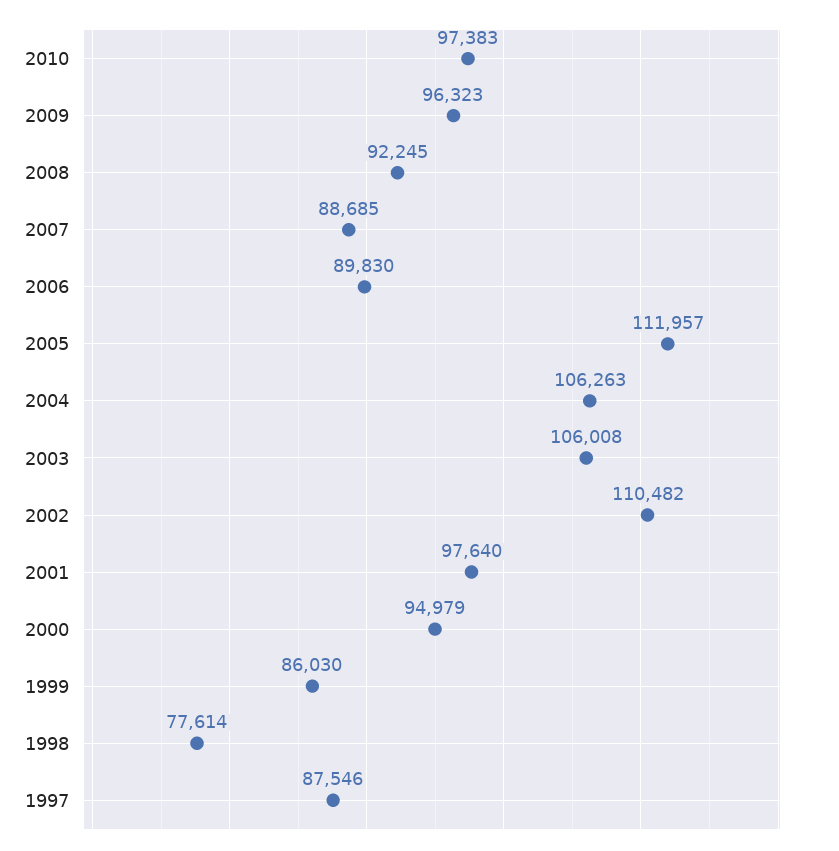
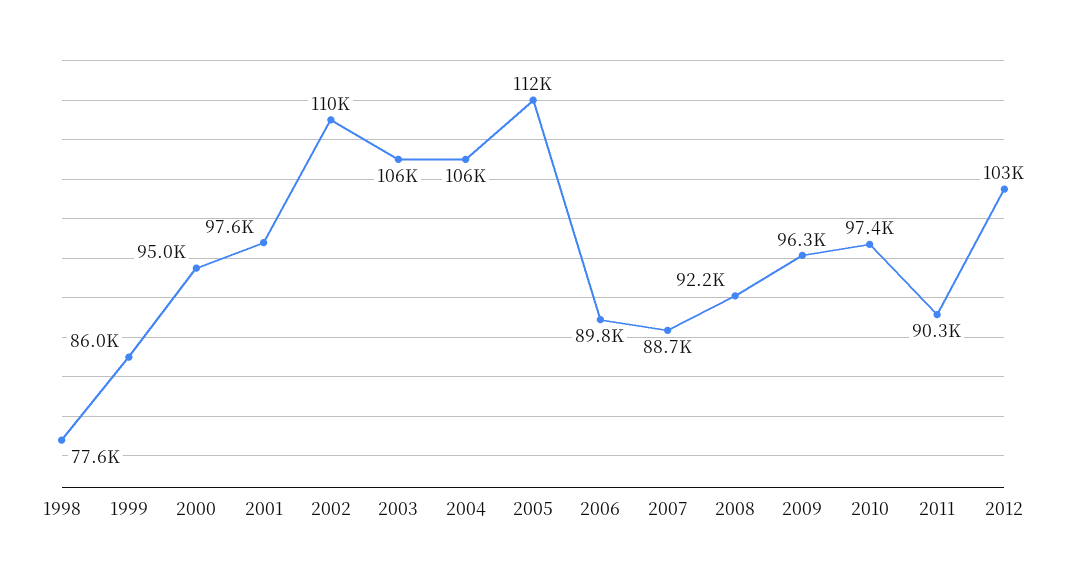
1997: 87546 -> none
2011: none -> 90300
2012: none -> 103000

